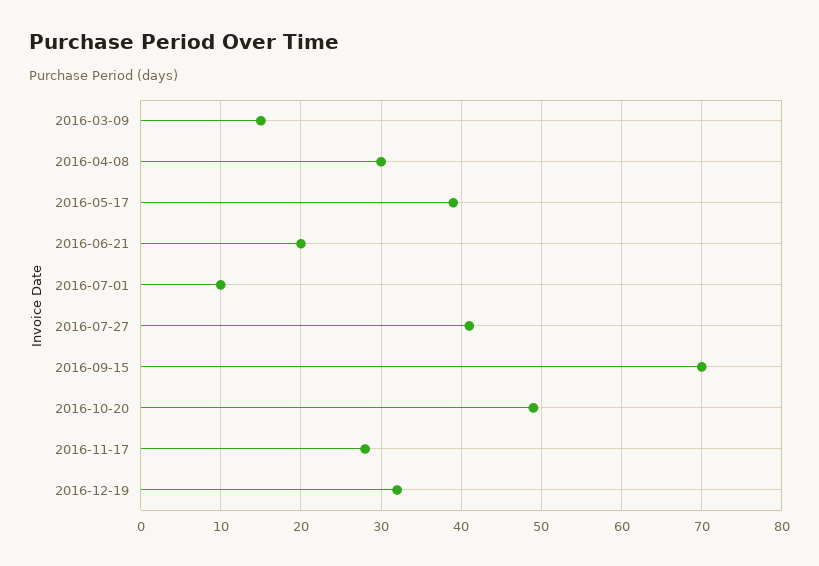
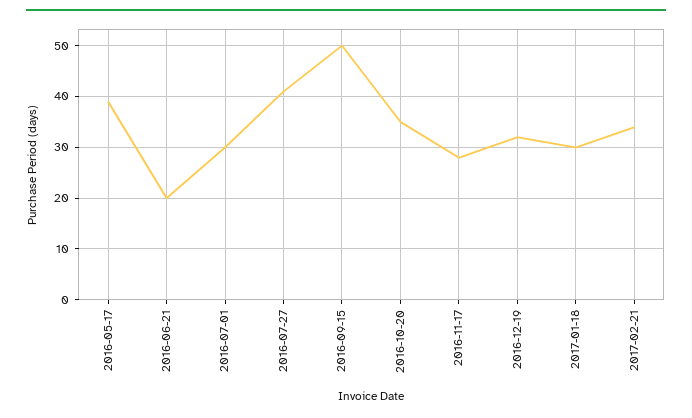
2016-03-09: 15 -> none
2016-04-08: 30 -> none
2016-07-01: 10 -> 30
2016-09-15: 70 -> 50
2016-10-20: 49 -> 35
2017-01-18: none -> 30
2017-02-21: none -> 35

